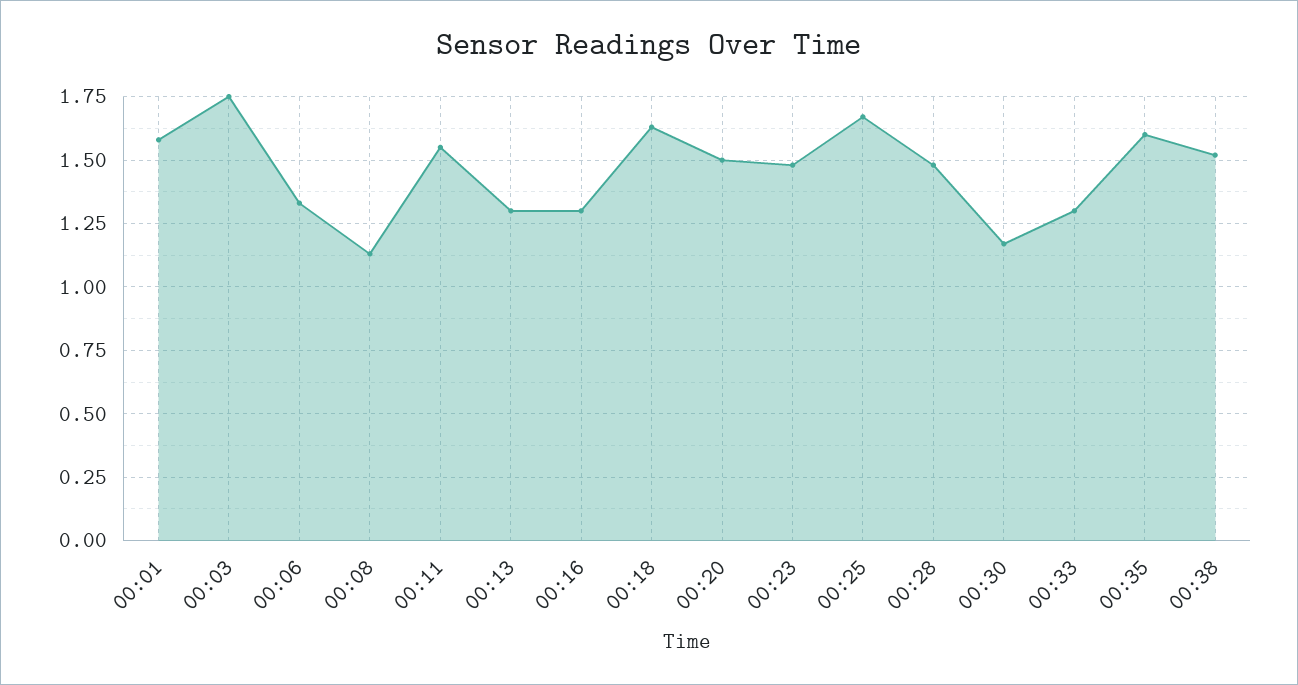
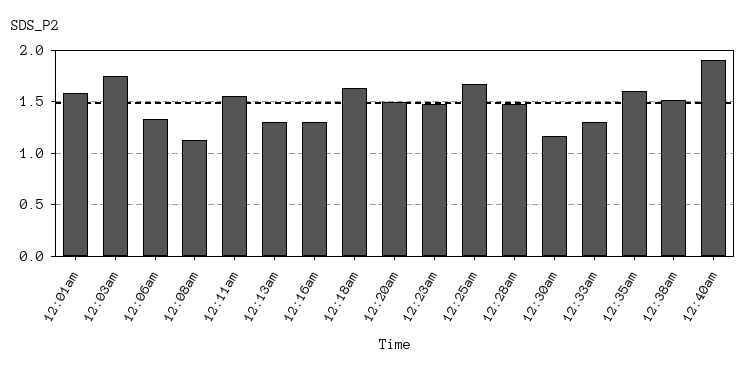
12:40am: none -> 1.9

